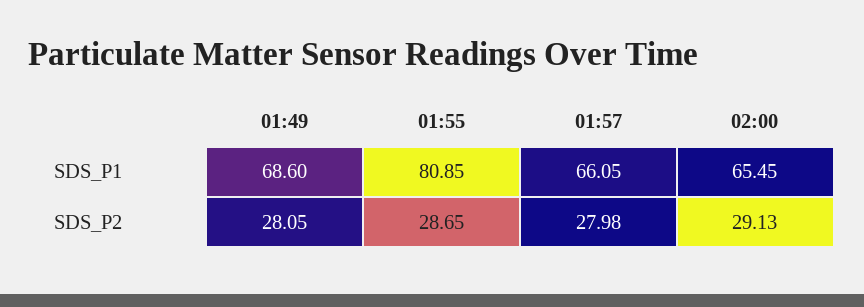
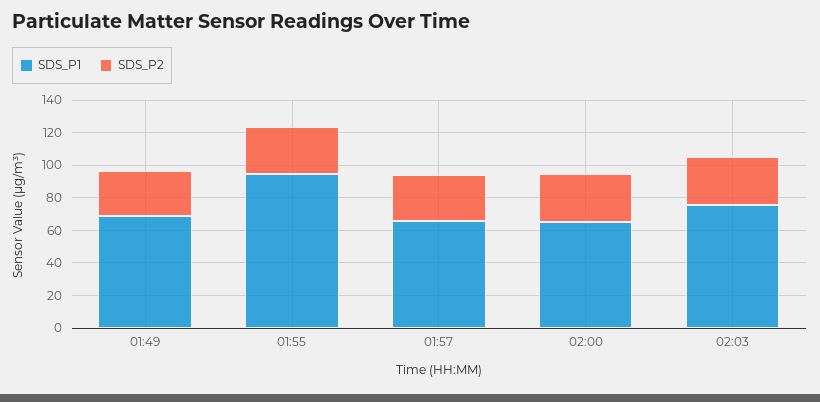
SDS_P1, 01:55: 80.85 -> 95
SDS_P1, 02:03: none -> 75
SDS_P2, 02:03: none -> 30

